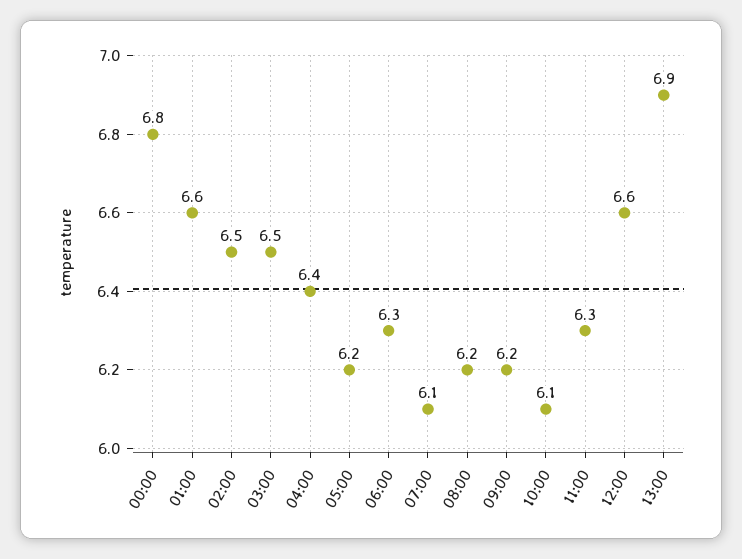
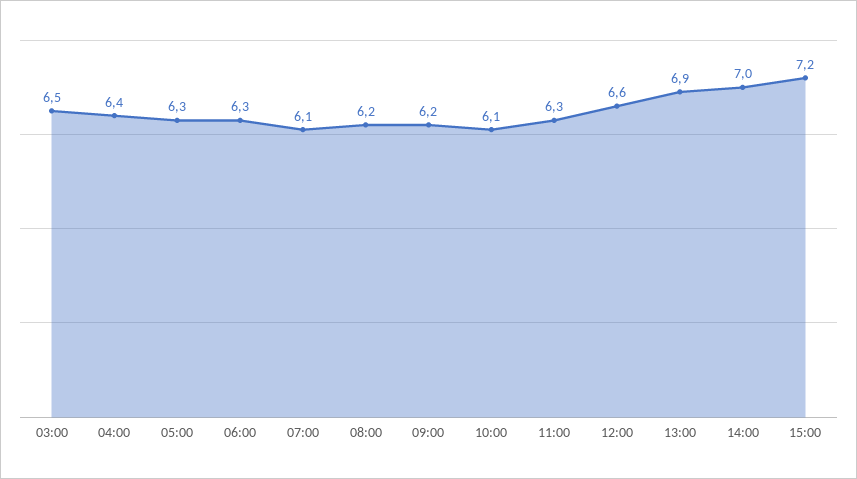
00:00: 6.8 -> none
01:00: 6.6 -> none
02:00: 6.5 -> none
05:00: 6.2 -> 6.3
14:00: none -> 7
15:00: none -> 7.2

